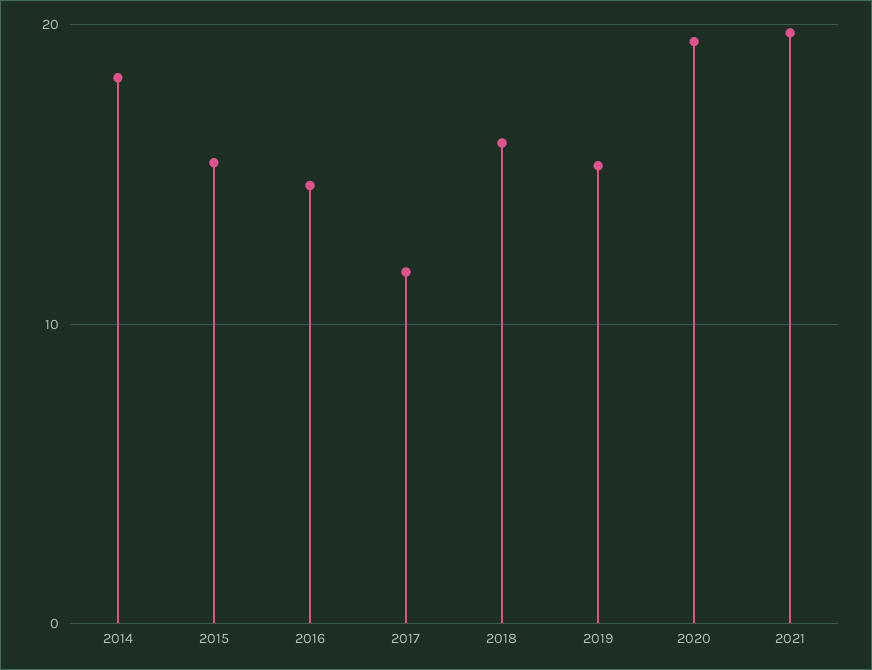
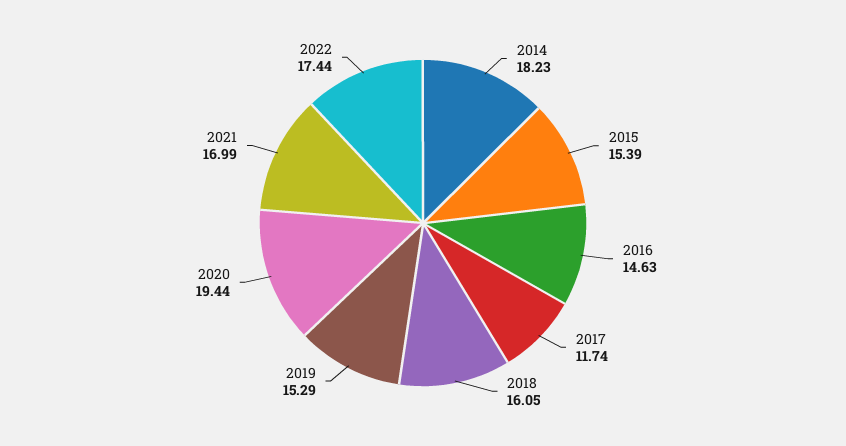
2021: 20 -> 16.99
2022: none -> 17.44

